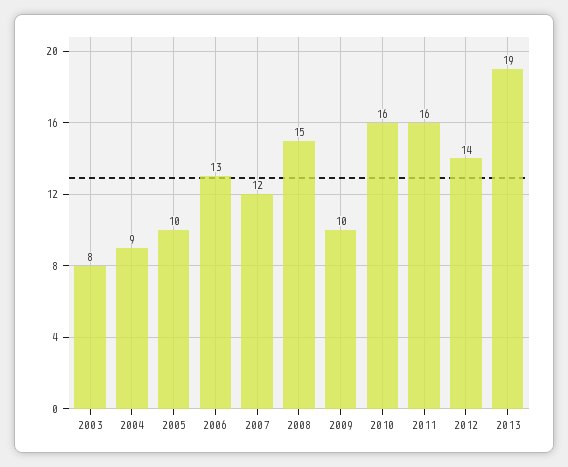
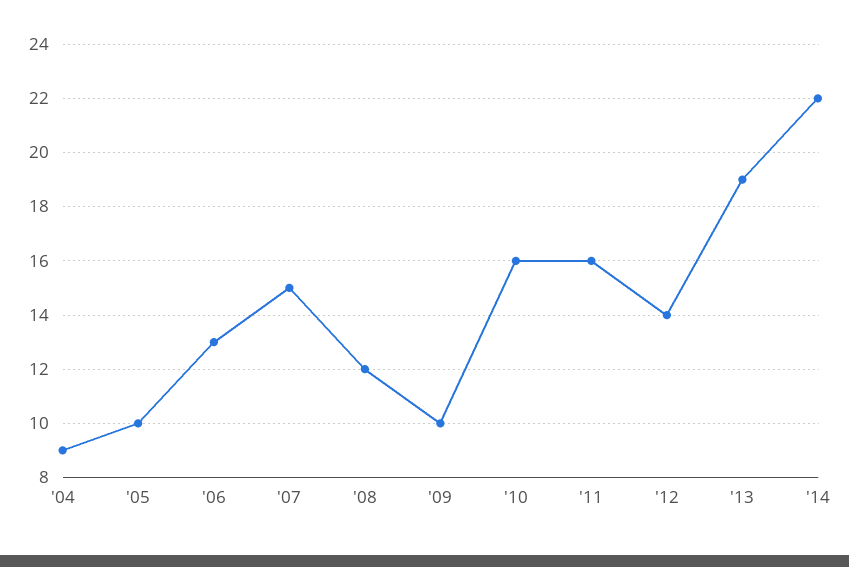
2003: 8 -> none
2007: 12 -> 15
2008: 15 -> 12
'14: none -> 22

